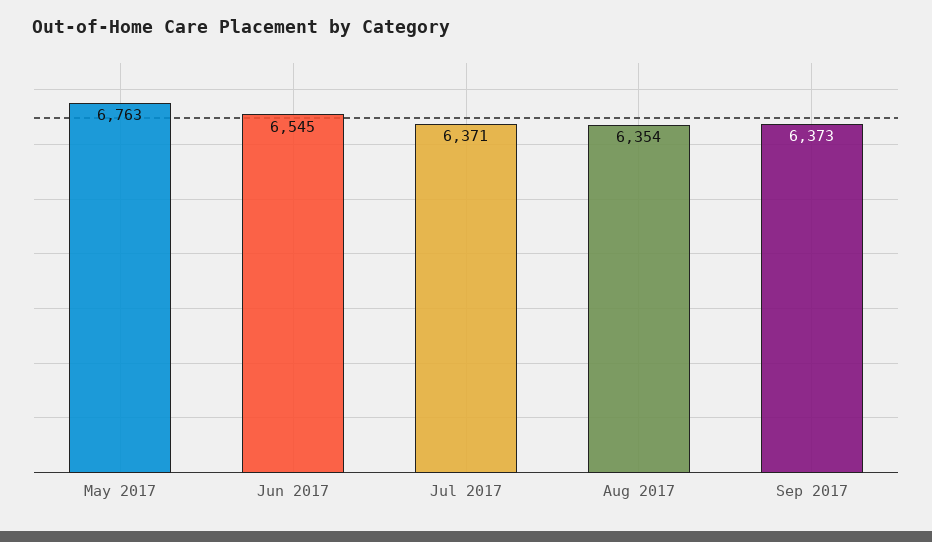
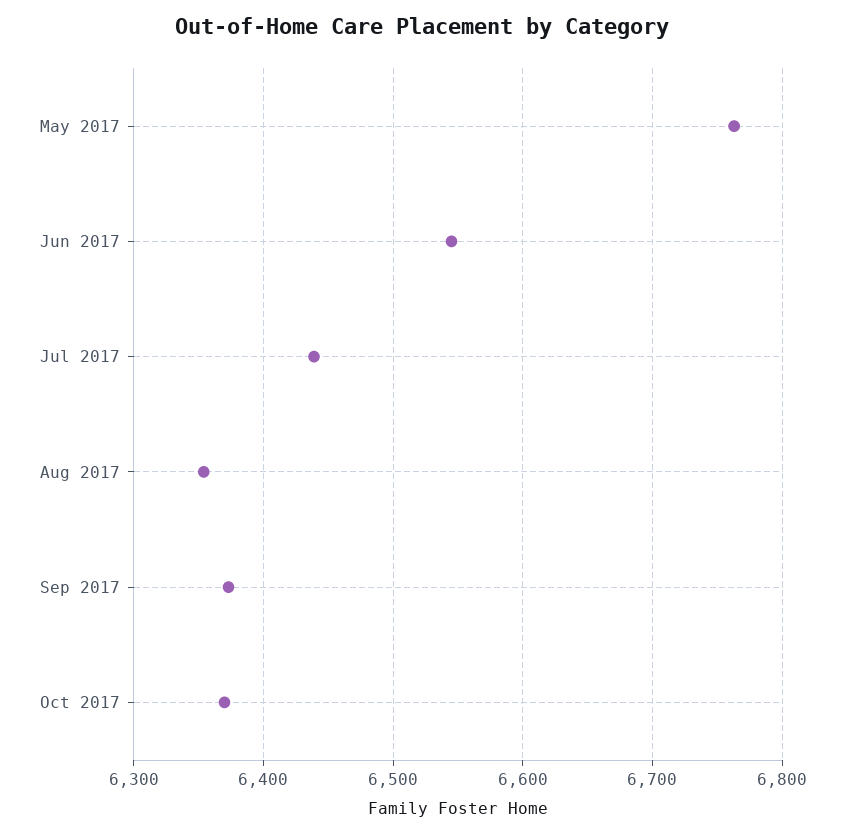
Jul 2017: 6371 -> 6440
Oct 2017: none -> 6370

